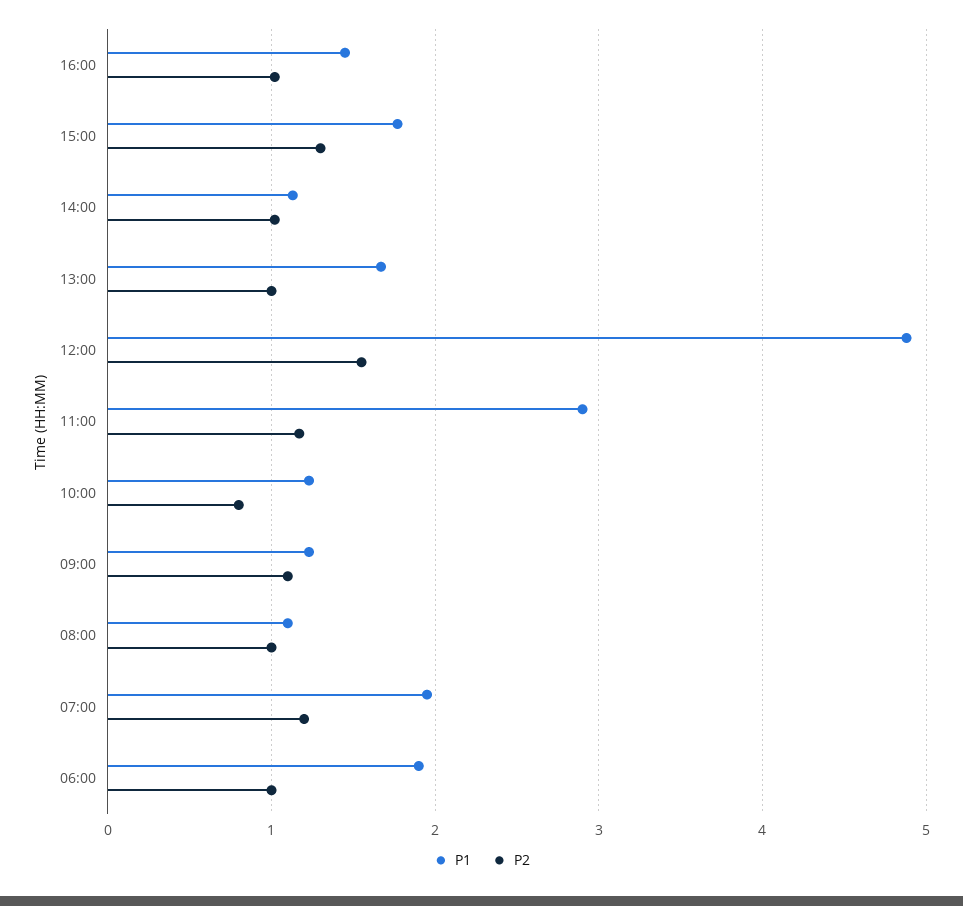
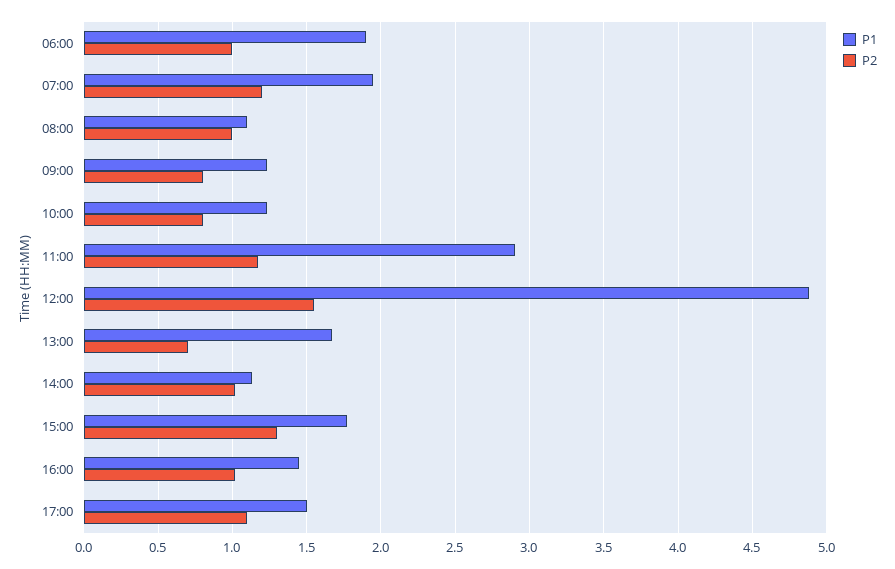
P2, 13:00: 1 -> 0.7
P2, 09:00: 1.1 -> 0.8
P1, 17:00: none -> 1.5
P2, 17:00: none -> 1.1

